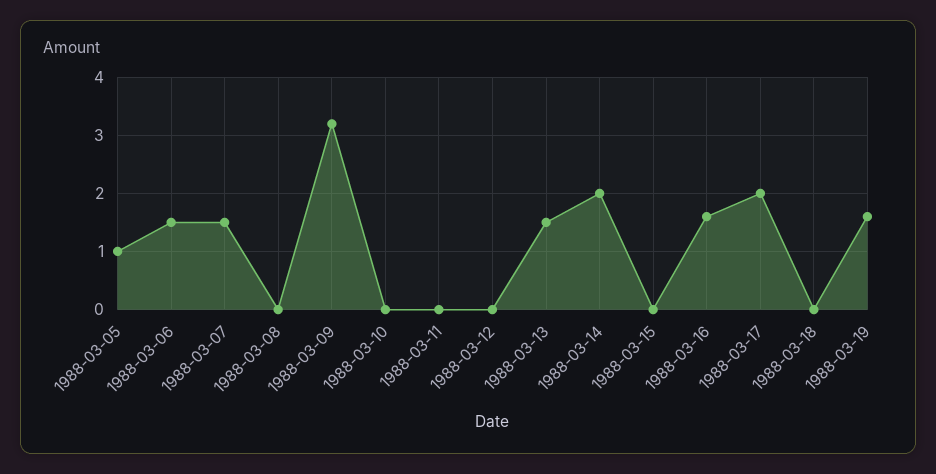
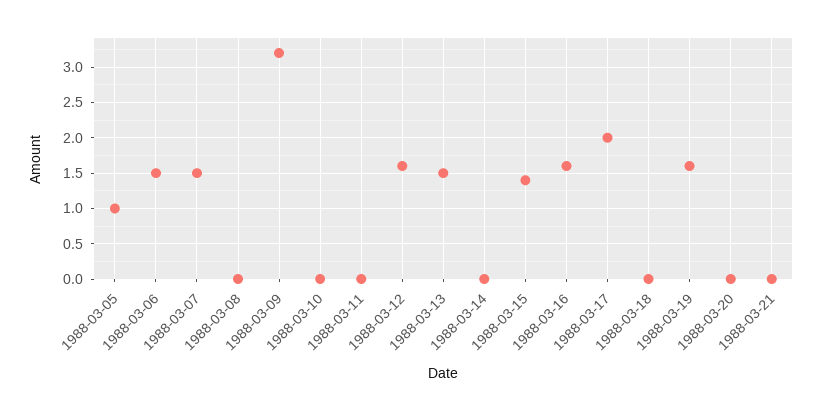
1988-03-12: 0 -> 1.6
1988-03-14: 2 -> 0
1988-03-15: 0 -> 1.4
1988-03-20: none -> 0
1988-03-21: none -> 0

